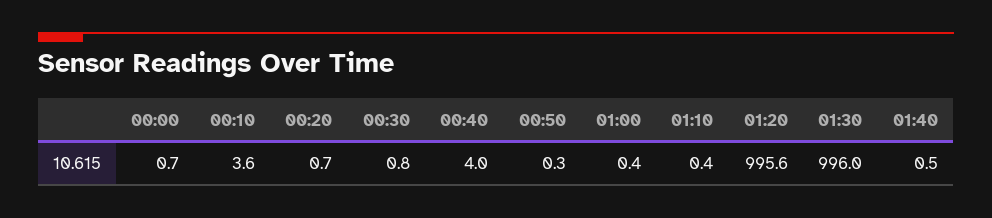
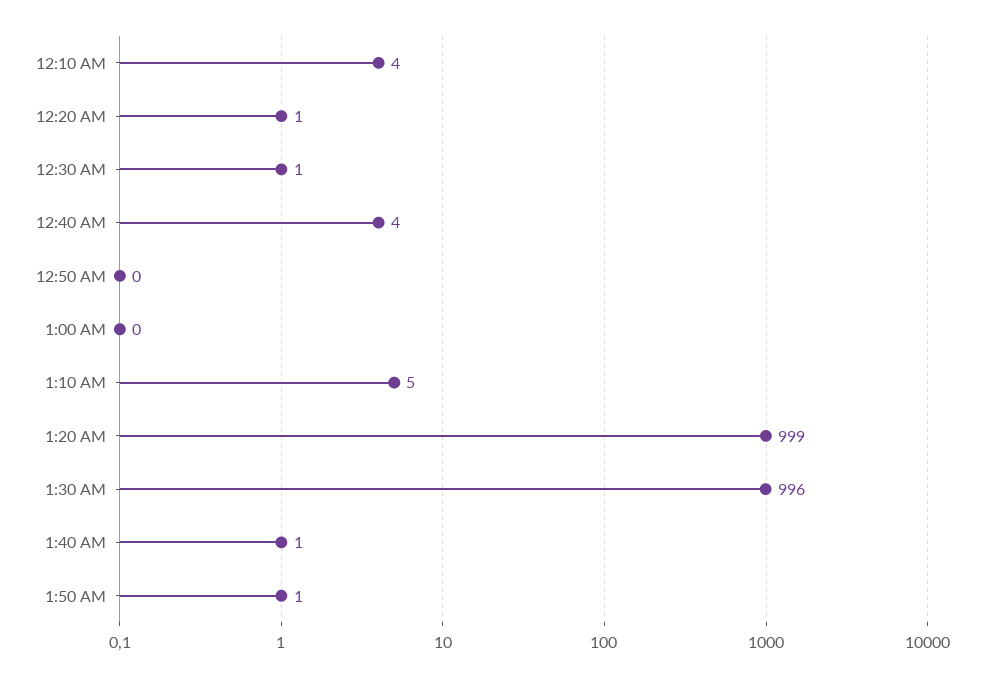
00:00: 0.7 -> none
01:10: 0.4 -> 5
01:20: 995.6 -> 999
1:50 AM: none -> 1

